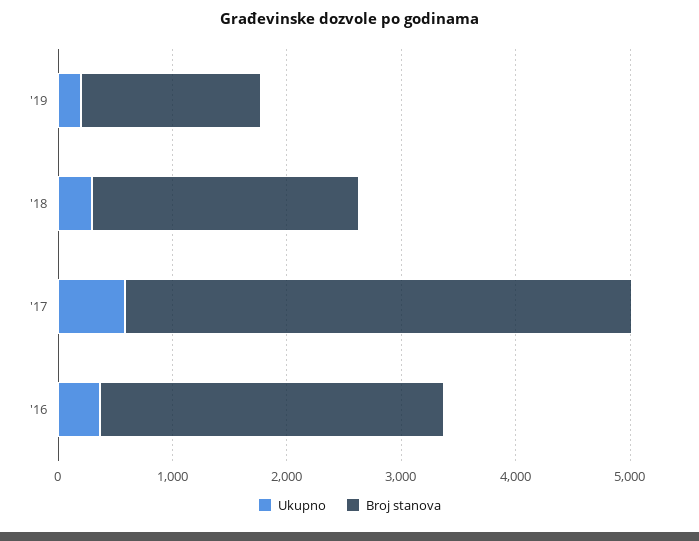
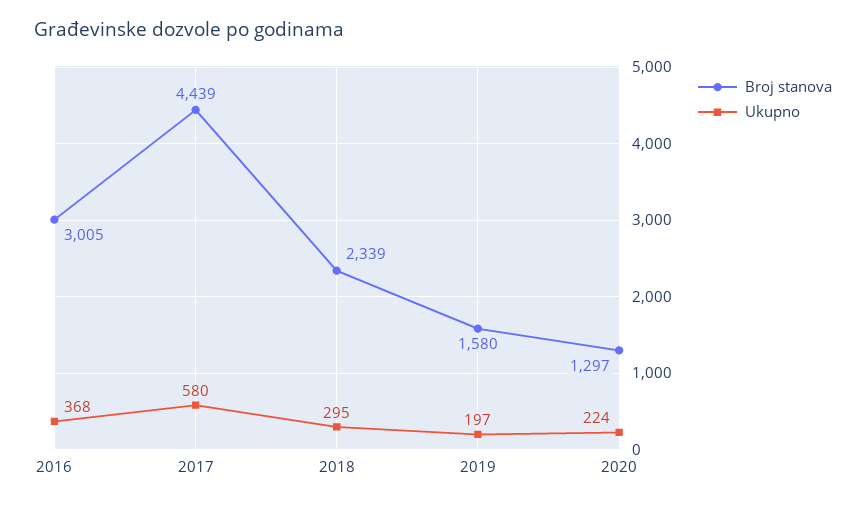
Broj stanova, 2020: none -> 1297
Ukupno, 2020: none -> 224

